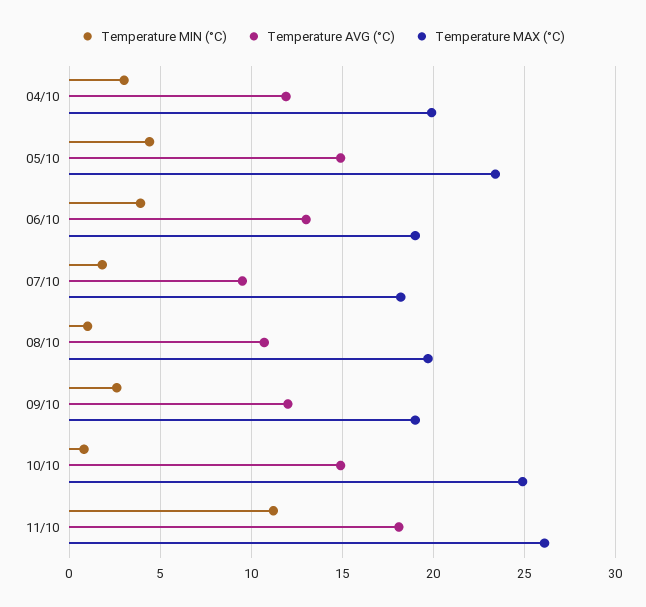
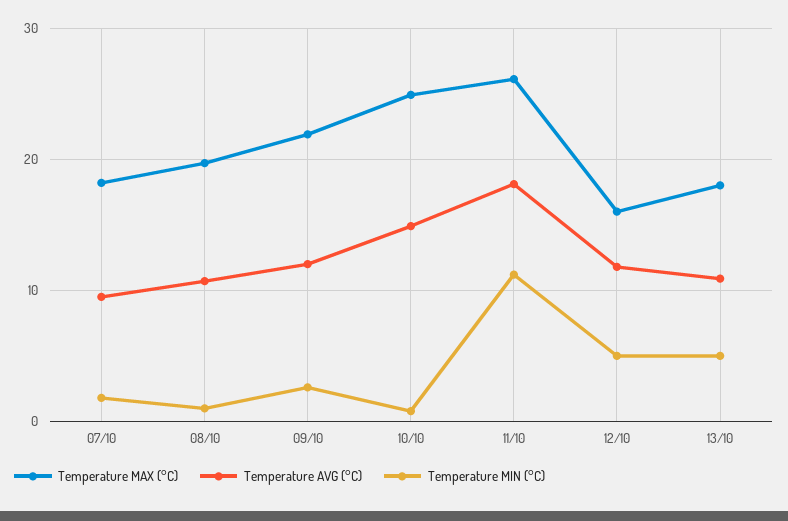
Temperature MIN (°C), 04/10: 3 -> none
Temperature AVG (°C), 04/10: 12 -> none
Temperature MAX (°C), 04/10: 20 -> none
Temperature MIN (°C), 05/10: 4.5 -> none
Temperature AVG (°C), 05/10: 15 -> none
Temperature MAX (°C), 05/10: 23.5 -> none
Temperature MIN (°C), 06/10: 4 -> none
Temperature AVG (°C), 06/10: 13 -> none
Temperature MAX (°C), 06/10: 19 -> none
Temperature MAX (°C), 09/10: 19 -> 22
Temperature MAX (°C), 12/10: none -> 16
Temperature AVG (°C), 12/10: none -> 12
Temperature MIN (°C), 12/10: none -> 5
Temperature MAX (°C), 13/10: none -> 18
Temperature AVG (°C), 13/10: none -> 11
Temperature MIN (°C), 13/10: none -> 5

